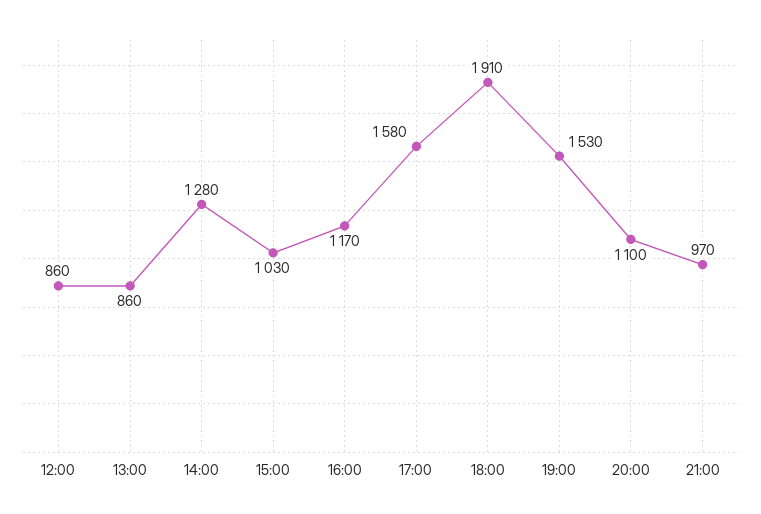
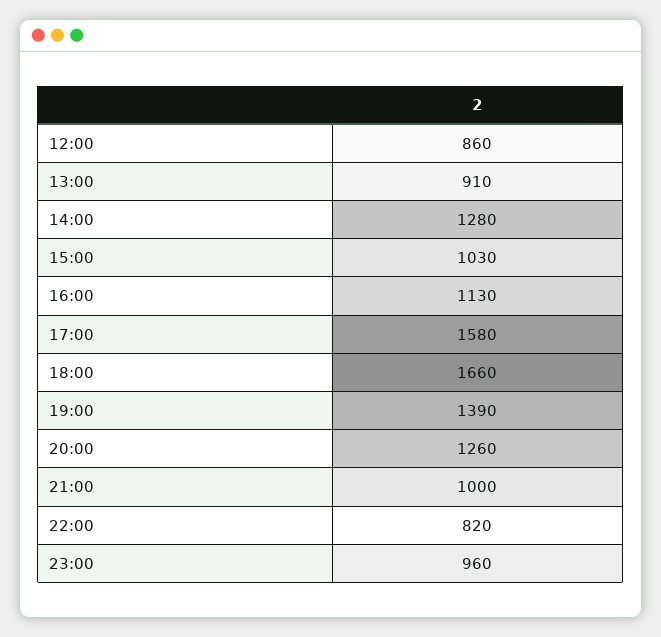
13:00: 860 -> 910
16:00: 1170 -> 1130
18:00: 1910 -> 1660
19:00: 1530 -> 1390
20:00: 1100 -> 1260
21:00: 970 -> 1000
22:00: none -> 820
23:00: none -> 960

